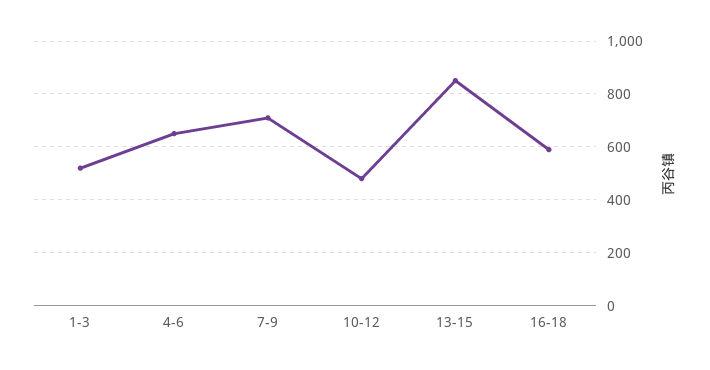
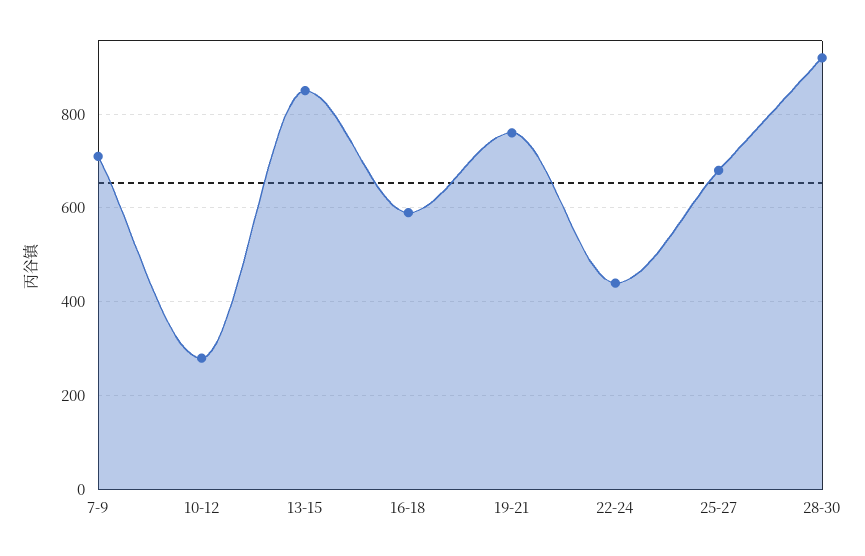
1-3: 525 -> none
4-6: 650 -> none
10-12: 475 -> 280
19-21: none -> 760
22-24: none -> 440
25-27: none -> 680
28-30: none -> 920

